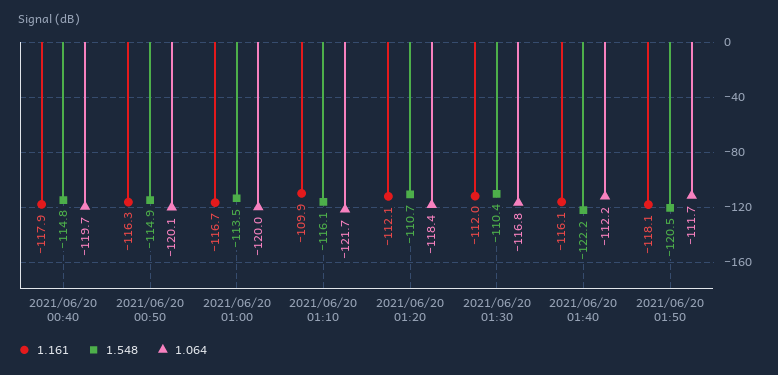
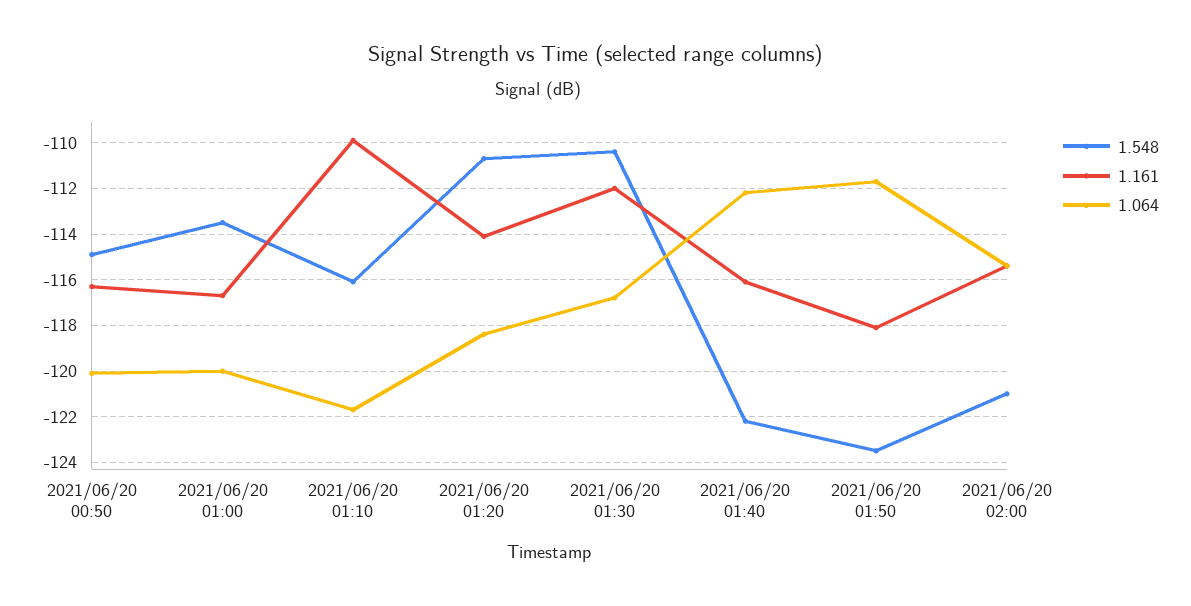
1.161, 2021/06/20 00:40: -117.9 -> none
1.548, 2021/06/20 00:40: -114.8 -> none
1.064, 2021/06/20 00:40: -119.7 -> none
1.161, 2021/06/20 01:20: -112.1 -> -114
1.548, 2021/06/20 01:50: -120.5 -> -123.5
1.548, 2021/06/20 02:00: none -> -121
1.161, 2021/06/20 02:00: none -> -115.5
1.064, 2021/06/20 02:00: none -> -115.5

